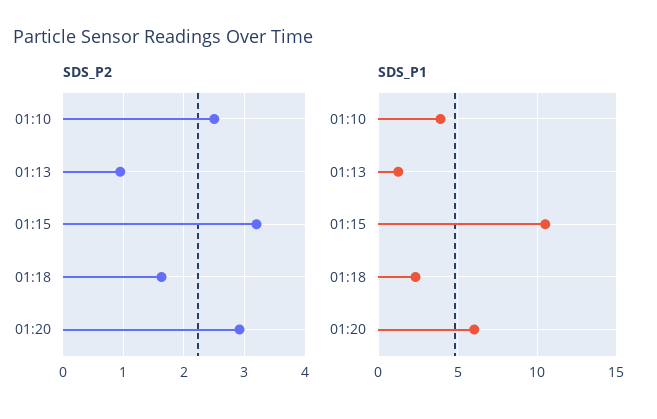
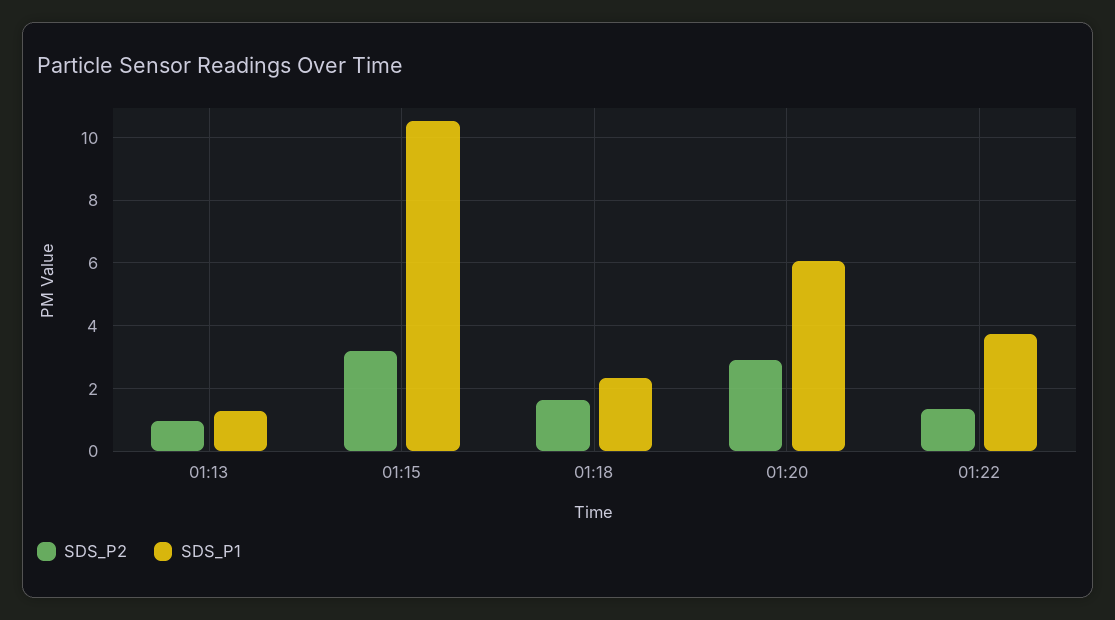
SDS_P2, 01:10: 2.5 -> none
SDS_P1, 01:10: 4 -> none
SDS_P2, 01:22: none -> 1.4
SDS_P1, 01:22: none -> 3.8

